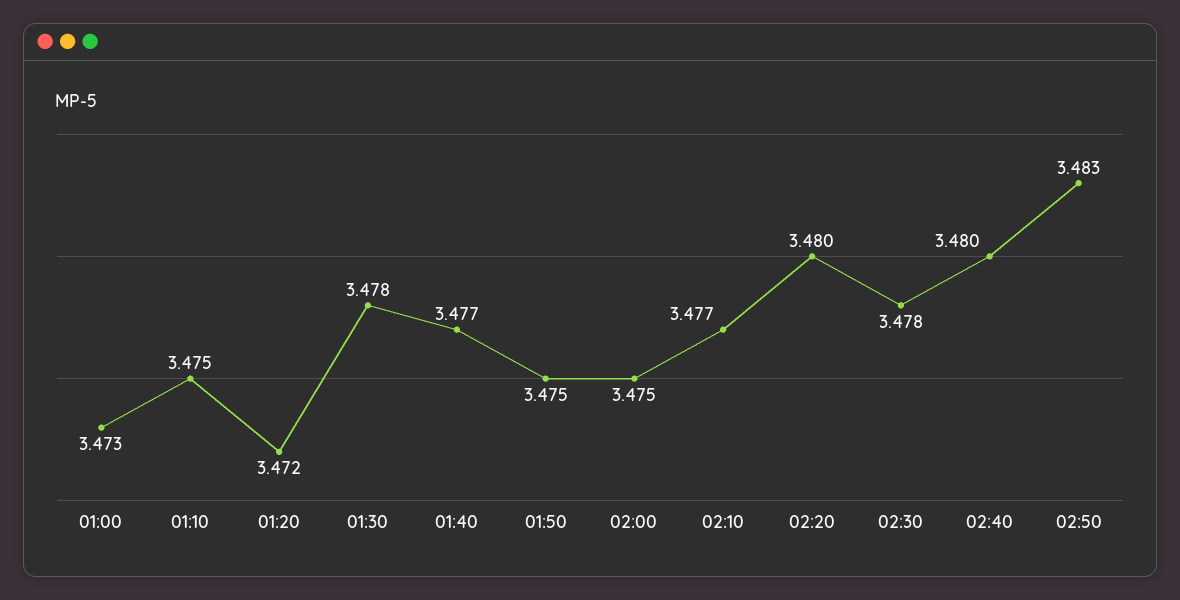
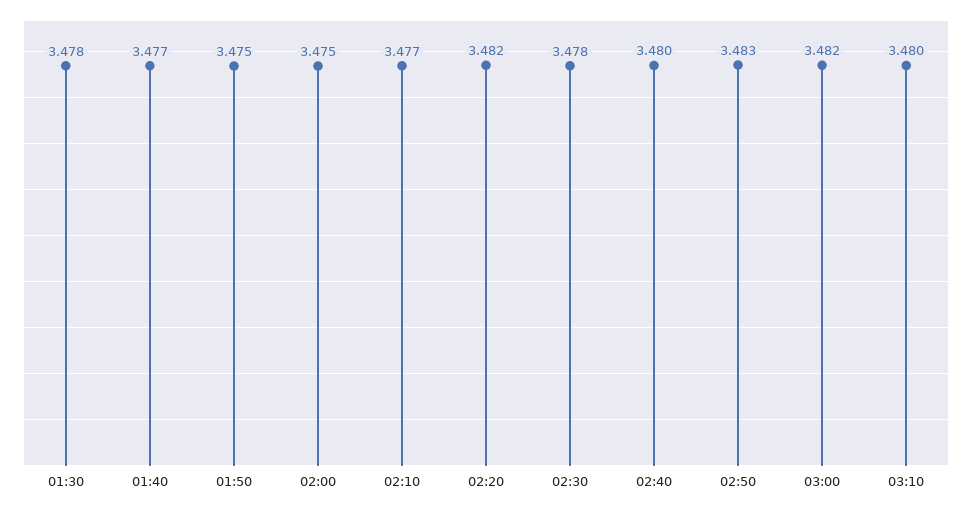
01:00: 3.473 -> none
01:10: 3.475 -> none
01:20: 3.472 -> none
02:20: 3.48 -> 3.482
03:00: none -> 3.482
03:10: none -> 3.48

